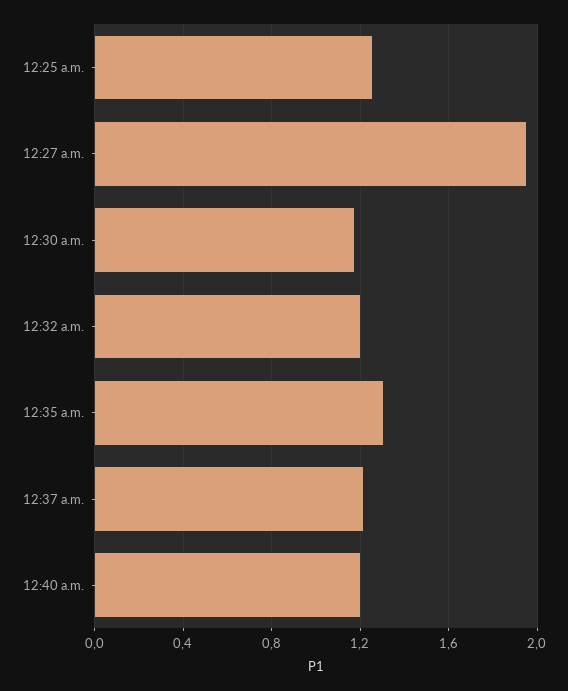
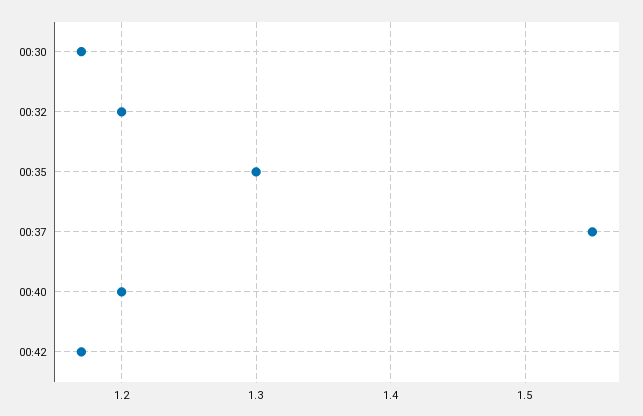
12:25 a.m.: 1.25 -> none
12:27 a.m.: 1.95 -> none
12:37 a.m.: 1.2 -> 1.55
00:42: none -> 1.17

